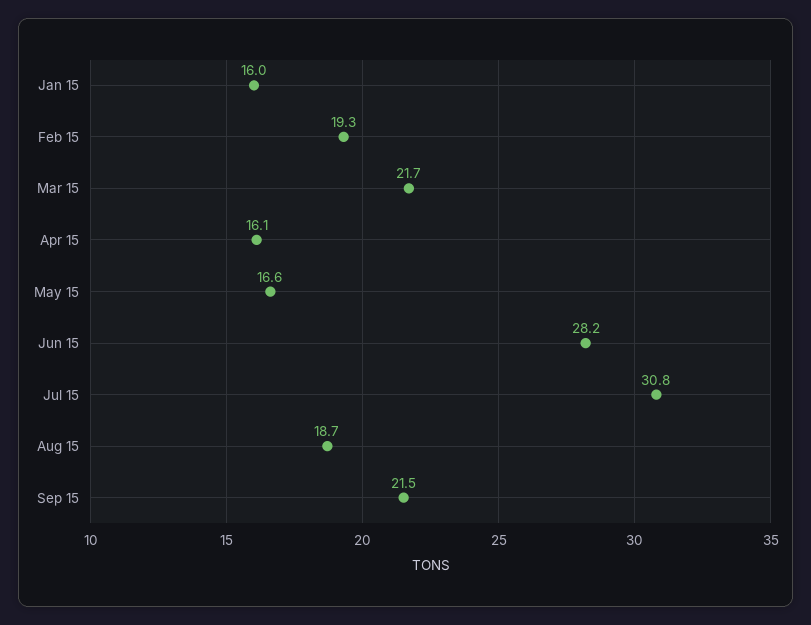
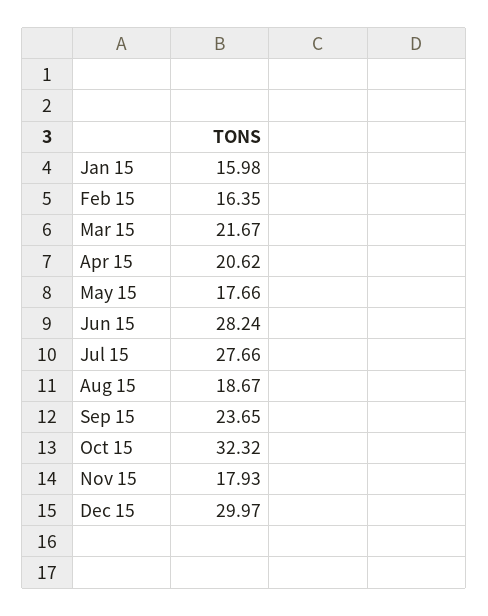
Feb 15: 19.3 -> 16.35
Apr 15: 16.1 -> 20.62
May 15: 16.6 -> 17.66
Jul 15: 30.8 -> 27.66
Sep 15: 21.5 -> 23.65
Oct 15: none -> 32.32
Nov 15: none -> 17.93
Dec 15: none -> 29.97

